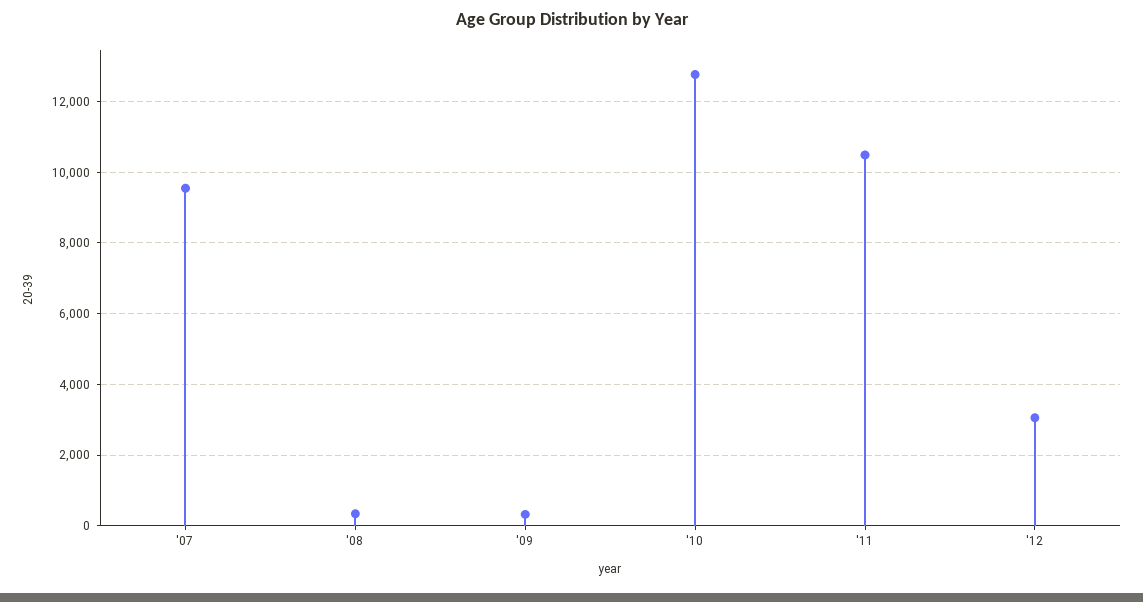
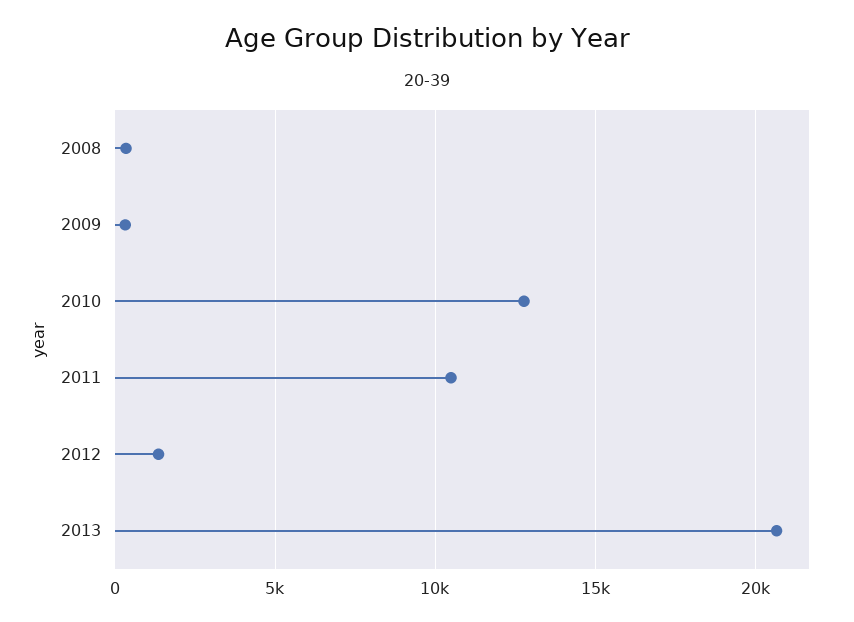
'07: 9600 -> none
'12: 3000 -> 1500
2013: none -> 20500

